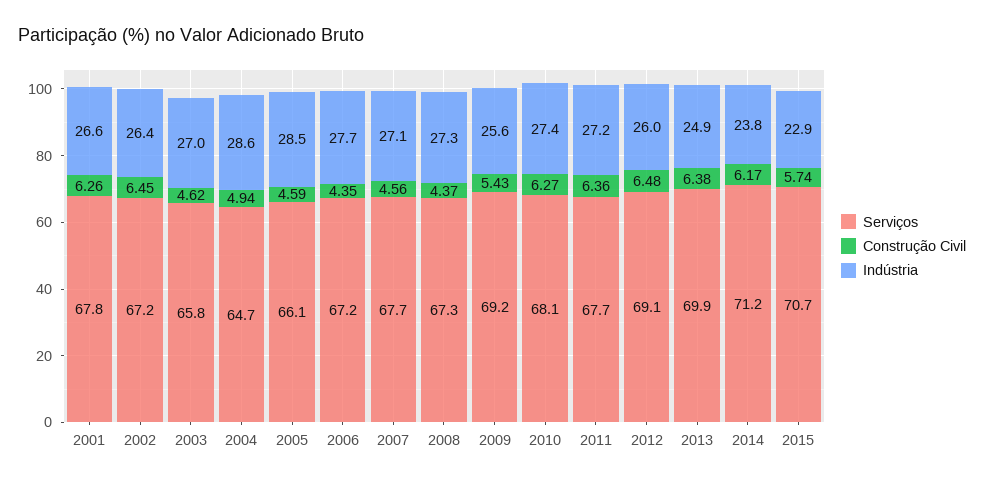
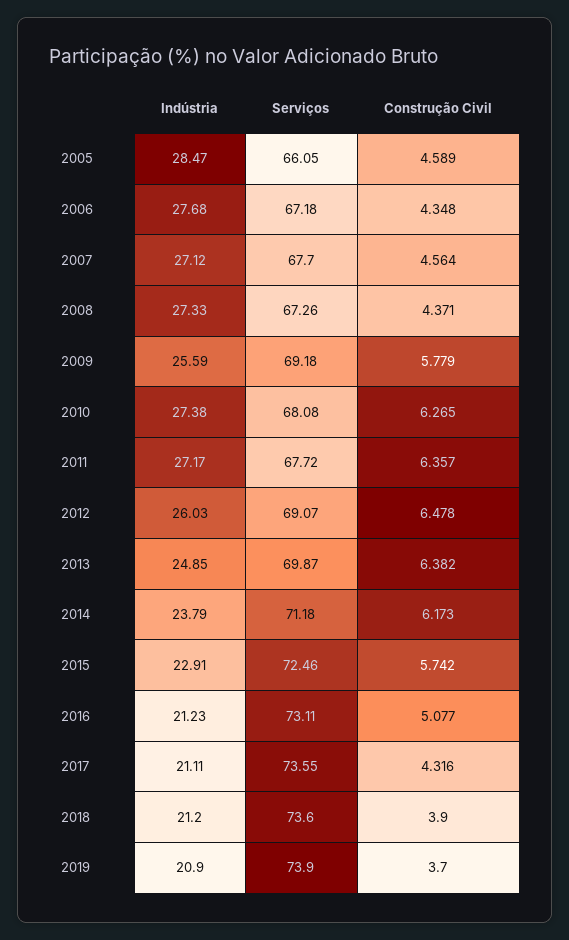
Serviços, 2001: 67.8 -> none
Construção Civil, 2001: 6.26 -> none
Indústria, 2001: 26.6 -> none
Serviços, 2002: 67.2 -> none
Construção Civil, 2002: 6.45 -> none
Indústria, 2002: 26.4 -> none
Serviços, 2003: 65.8 -> none
Construção Civil, 2003: 4.62 -> none
Indústria, 2003: 27 -> none
Serviços, 2004: 64.7 -> none
Construção Civil, 2004: 4.94 -> none
Indústria, 2004: 28.6 -> none
Construção Civil, 2009: 5.43 -> 5.779
Serviços, 2015: 70.7 -> 72.46
Indústria, 2016: none -> 21.23
Serviços, 2016: none -> 73.11
Construção Civil, 2016: none -> 5.077
Indústria, 2017: none -> 21.11
Serviços, 2017: none -> 73.55
Construção Civil, 2017: none -> 4.316
Indústria, 2018: none -> 21.2
Serviços, 2018: none -> 73.6
Construção Civil, 2018: none -> 3.9
Indústria, 2019: none -> 20.9
Serviços, 2019: none -> 73.9
Construção Civil, 2019: none -> 3.7

